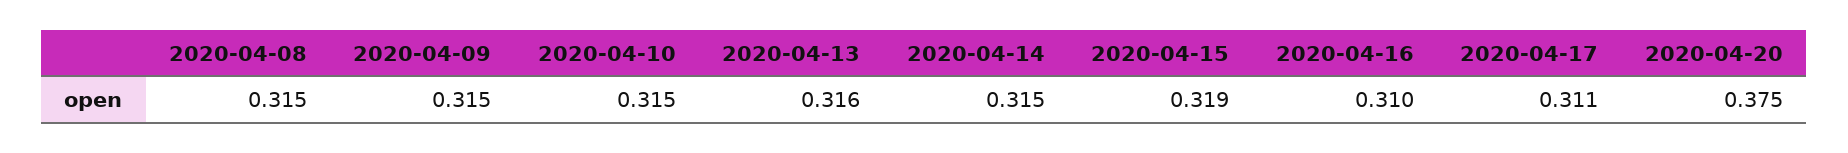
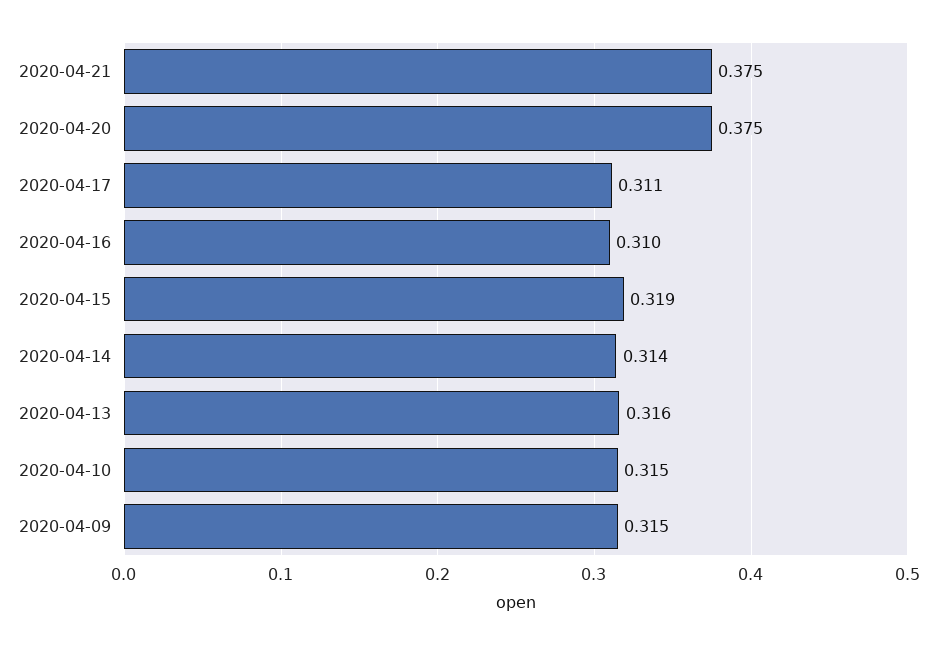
2020-04-08: 0.315 -> none
2020-04-14: 0.315 -> 0.314
2020-04-21: none -> 0.375

